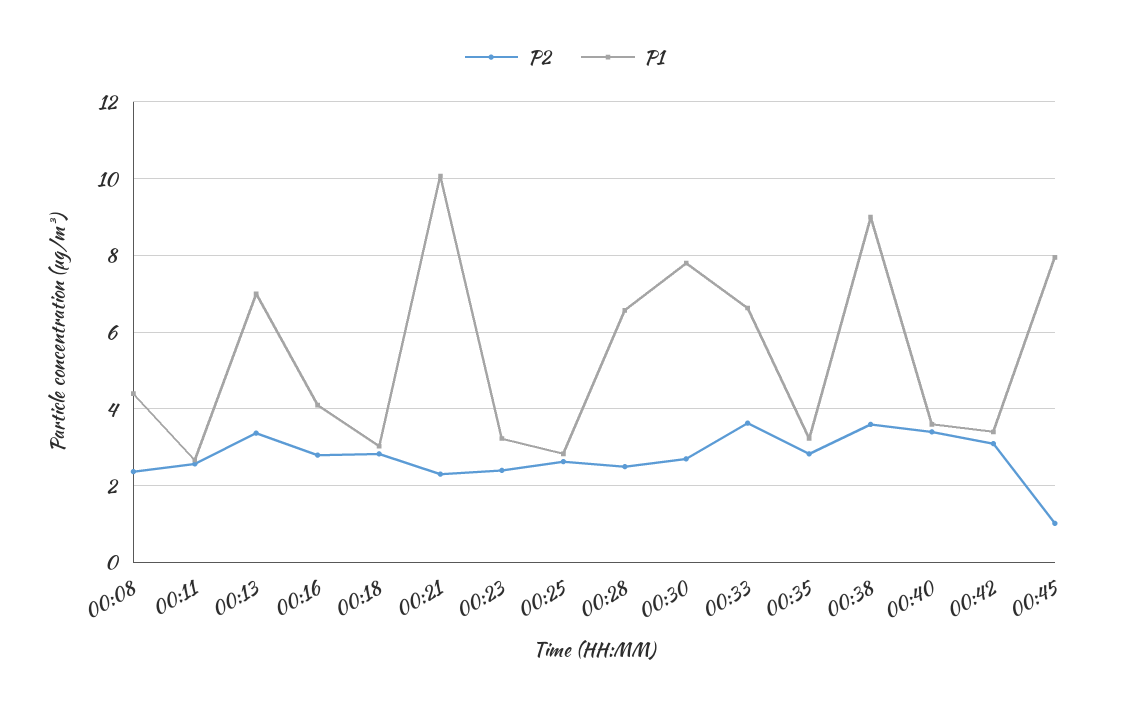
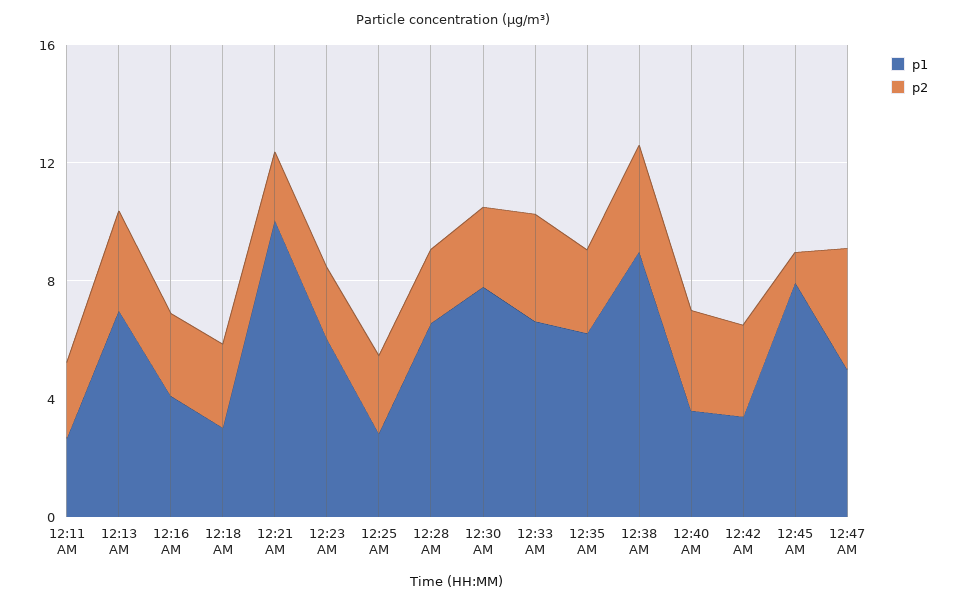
P2, 00:08: 2.4 -> none
P1, 00:08: 4.4 -> none
P1, 00:23: 3.2 -> 6
P1, 00:35: 3.2 -> 6
P1, 12:47 AM: none -> 5
P2, 12:47 AM: none -> 4

